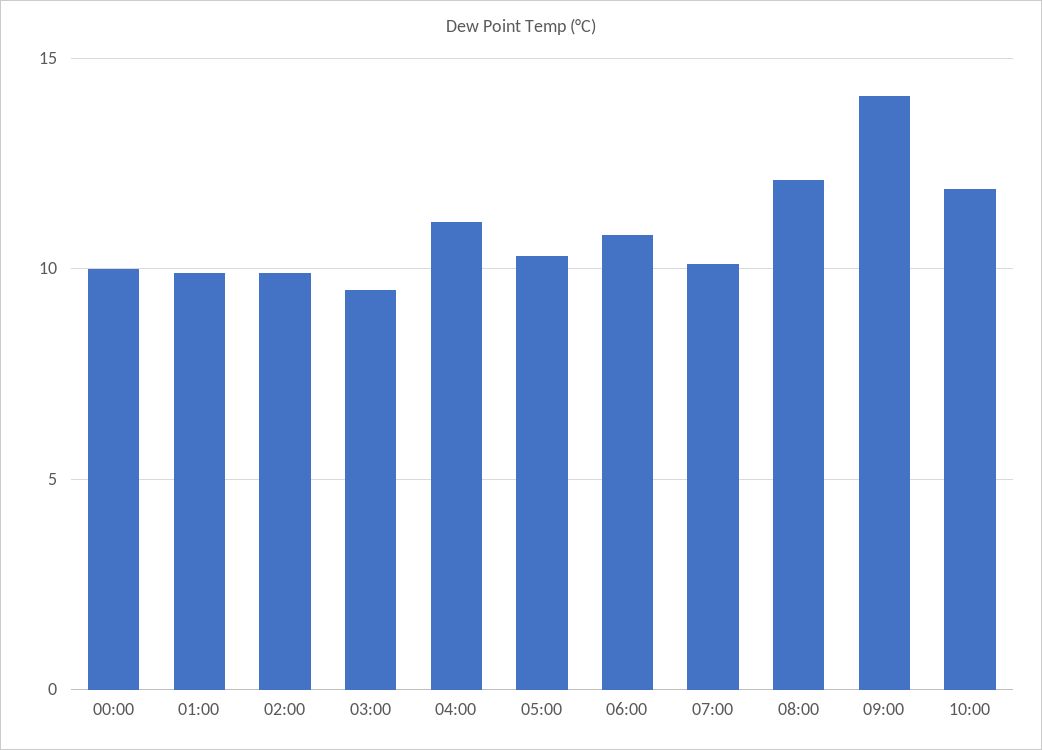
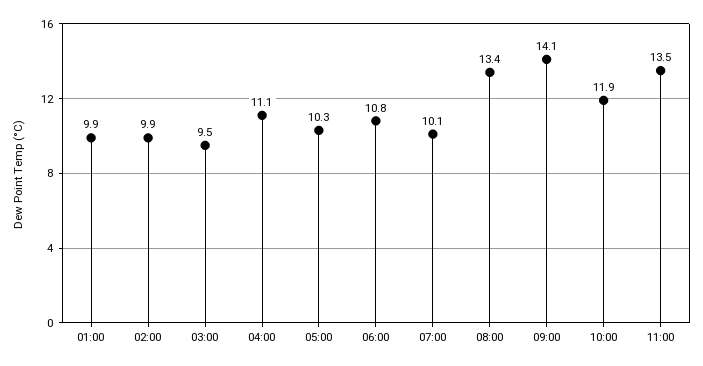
00:00: 10 -> none
08:00: 12 -> 13.4
11:00: none -> 13.5

